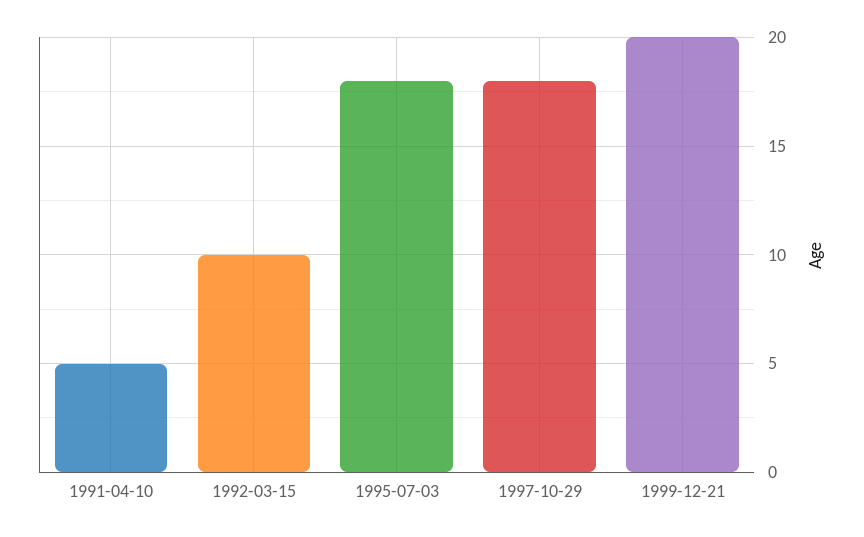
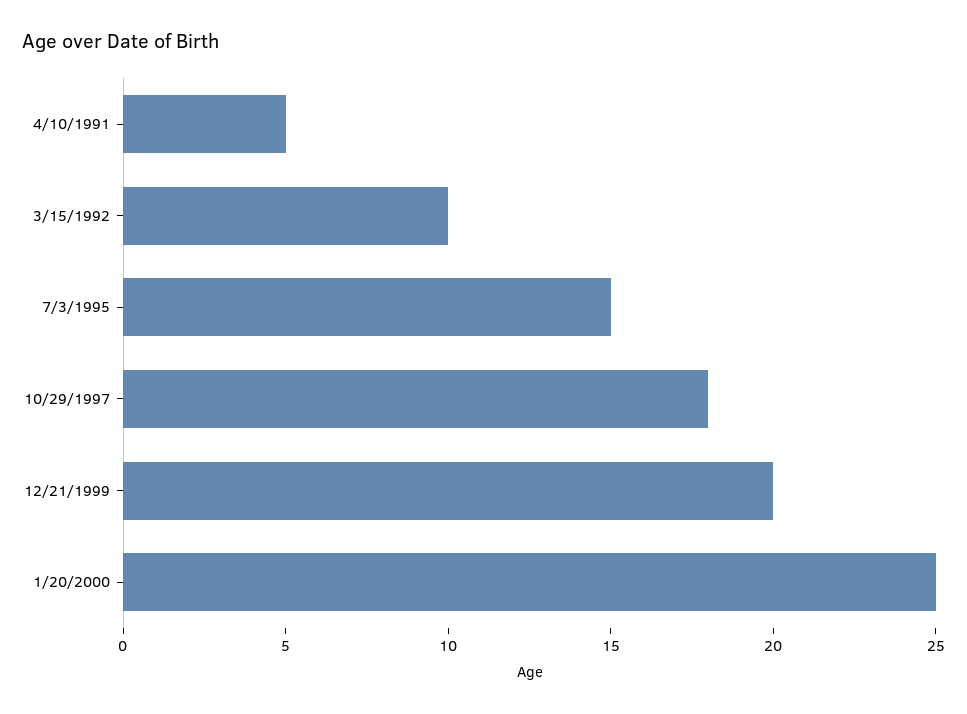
1995-07-03: 18 -> 15
1/20/2000: none -> 25

